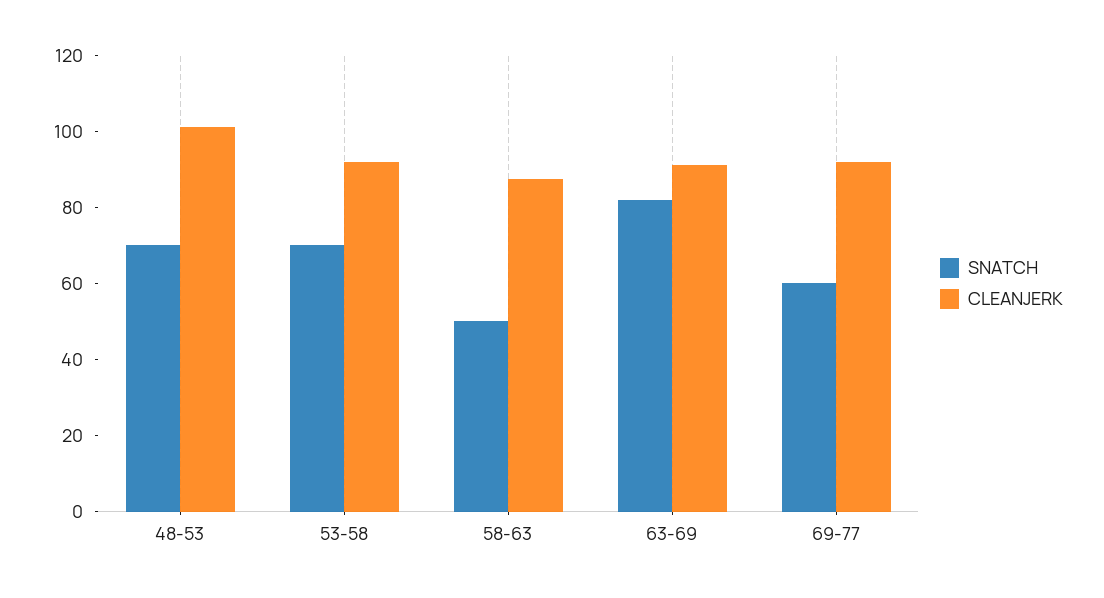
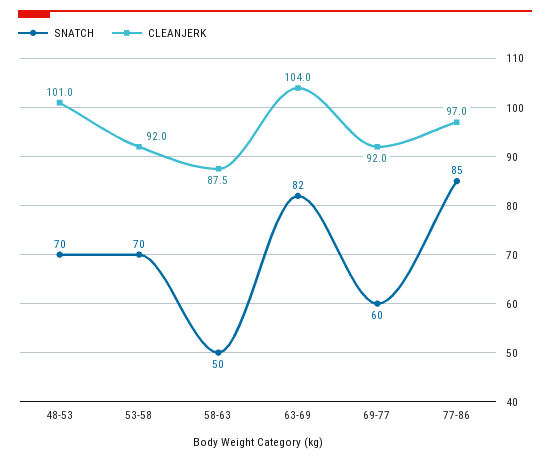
CLEANJERK, 63-69: 90 -> 104
SNATCH, 77-86: none -> 85
CLEANJERK, 77-86: none -> 97

